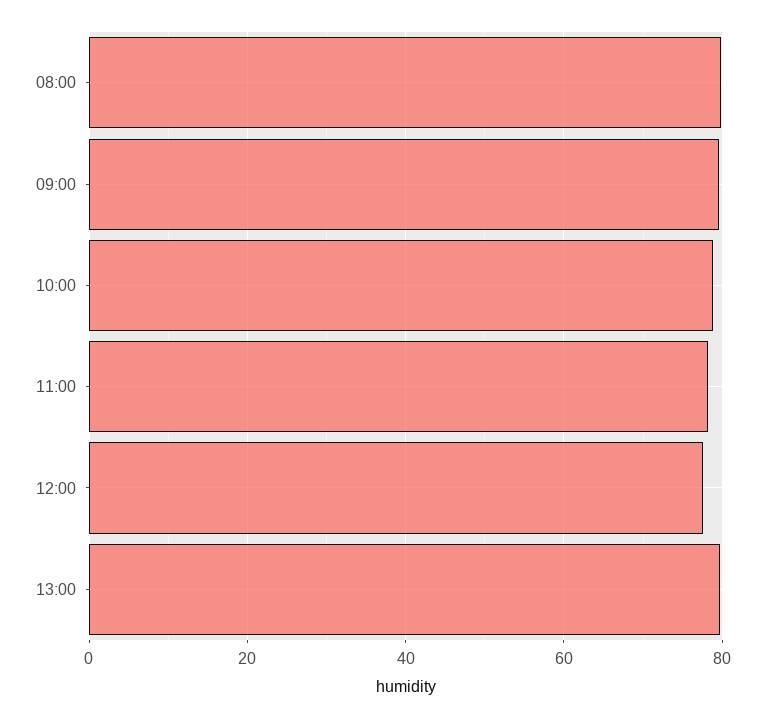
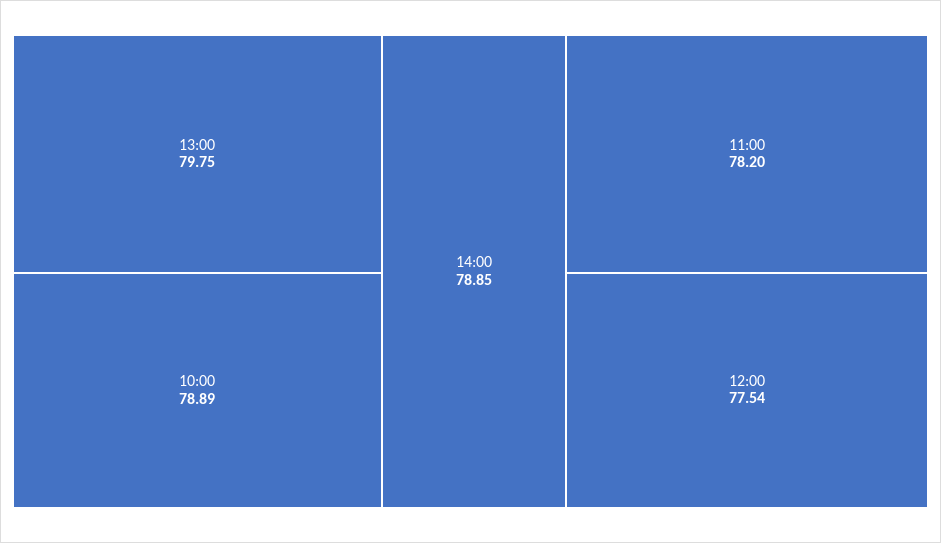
08:00: 80 -> none
09:00: 80 -> none
14:00: none -> 78.85

